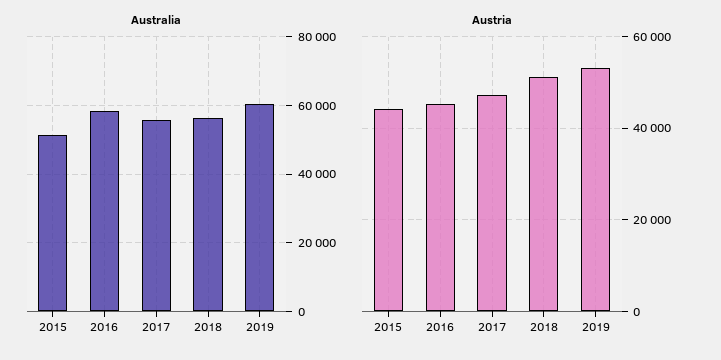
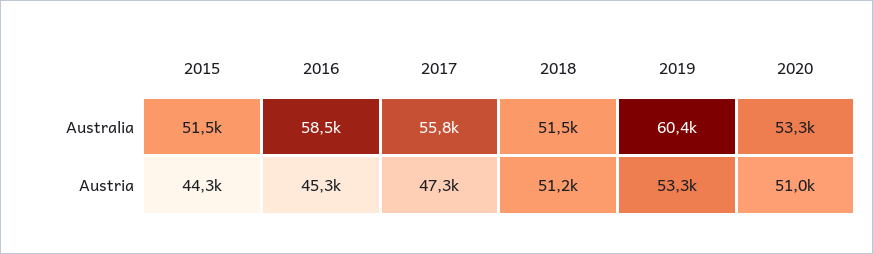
Australia, 2018: 56000 -> 51500
Australia, 2020: none -> 53300
Austria, 2020: none -> 51000

